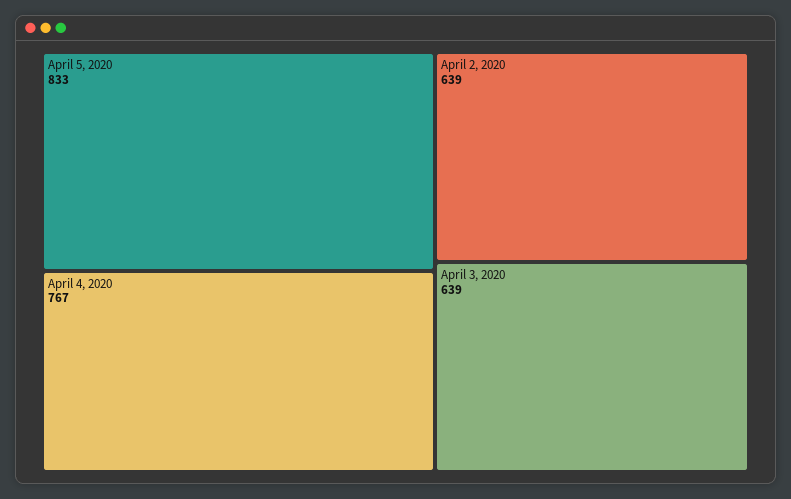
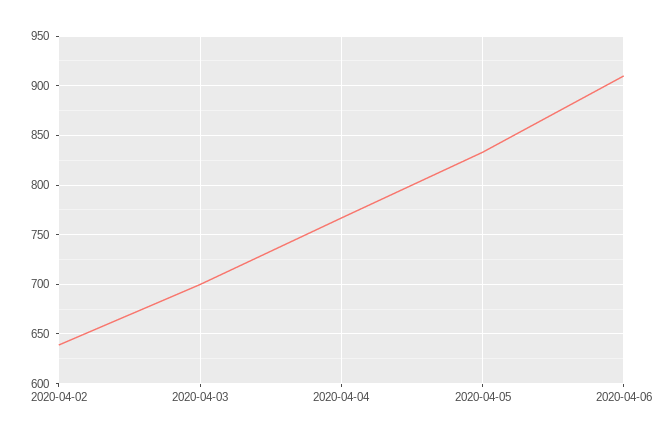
April 3, 2020: 639 -> 700
2020-04-06: none -> 910

